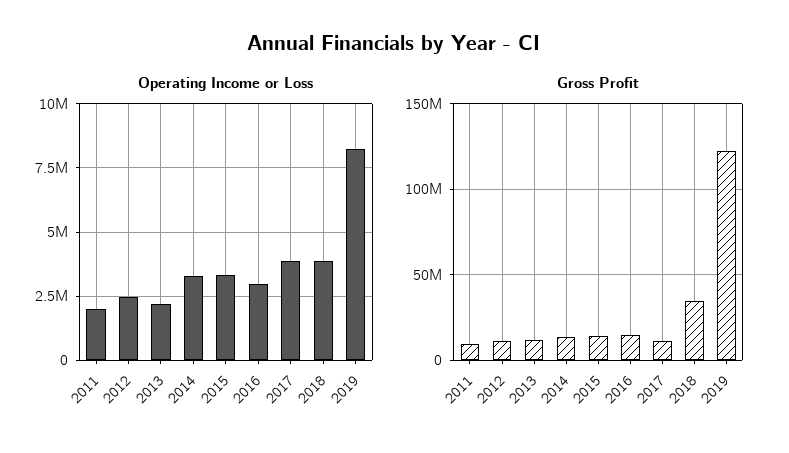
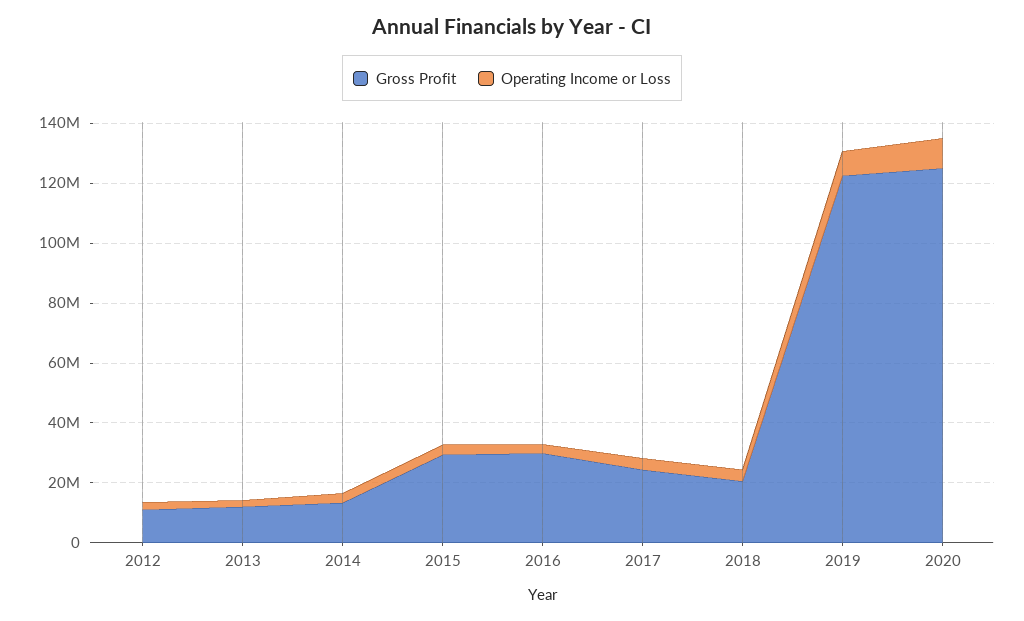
Operating Income or Loss, 2011: 2000000 -> none
Gross Profit, 2011: 10000000 -> none
Gross Profit, 2015: 15000000 -> 30000000
Gross Profit, 2016: 15000000 -> 30000000
Gross Profit, 2017: 10000000 -> 25000000
Gross Profit, 2018: 35000000 -> 20000000
Gross Profit, 2020: none -> 125000000
Operating Income or Loss, 2020: none -> 10000000

